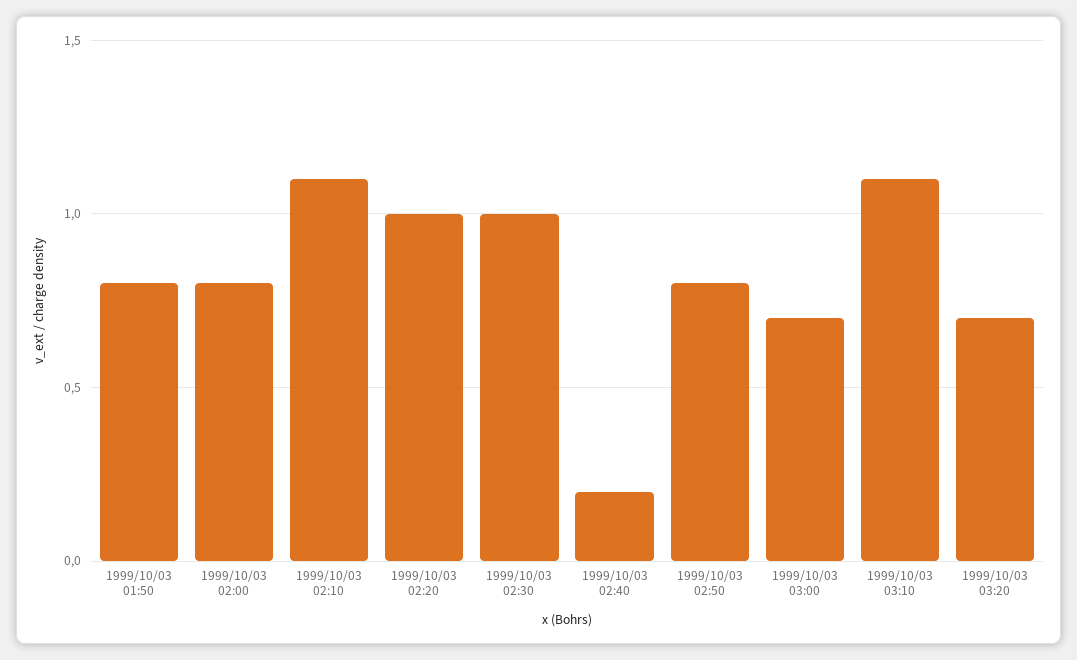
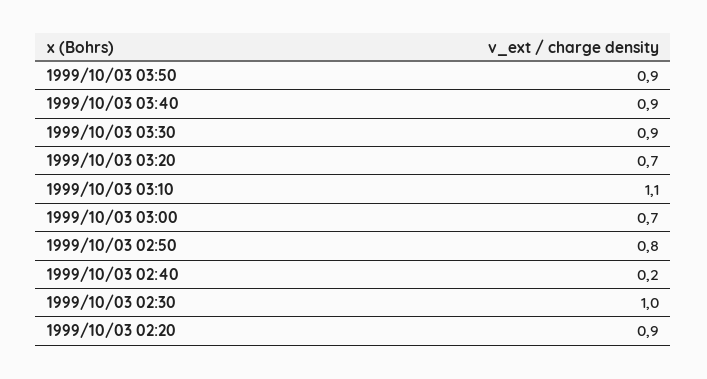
1999/10/03 01:50: 0.8 -> none
1999/10/03 02:00: 0.8 -> none
1999/10/03 02:10: 1.1 -> none
1999/10/03 02:20: 1 -> 0.9
1999/10/03 03:50: none -> 0.9
1999/10/03 03:40: none -> 0.9
1999/10/03 03:30: none -> 0.9

